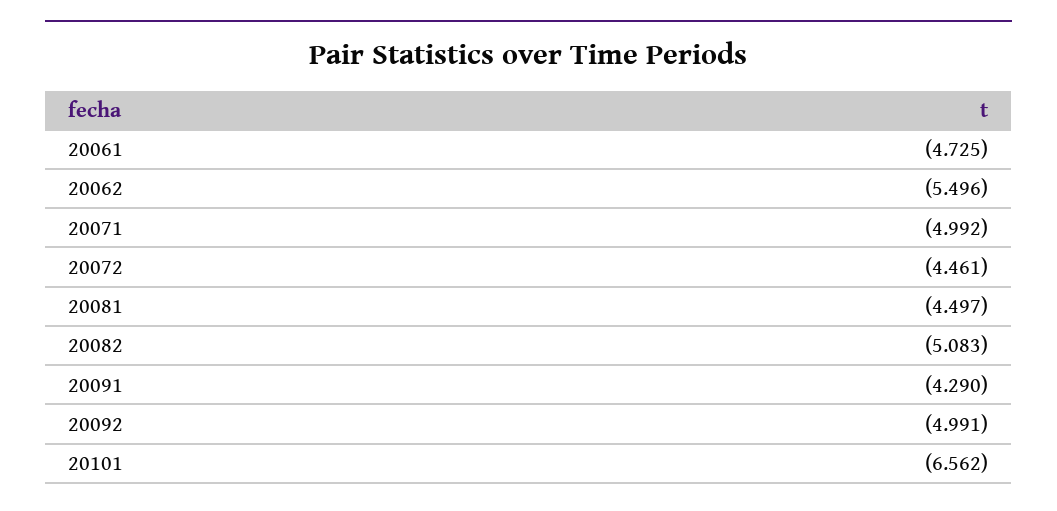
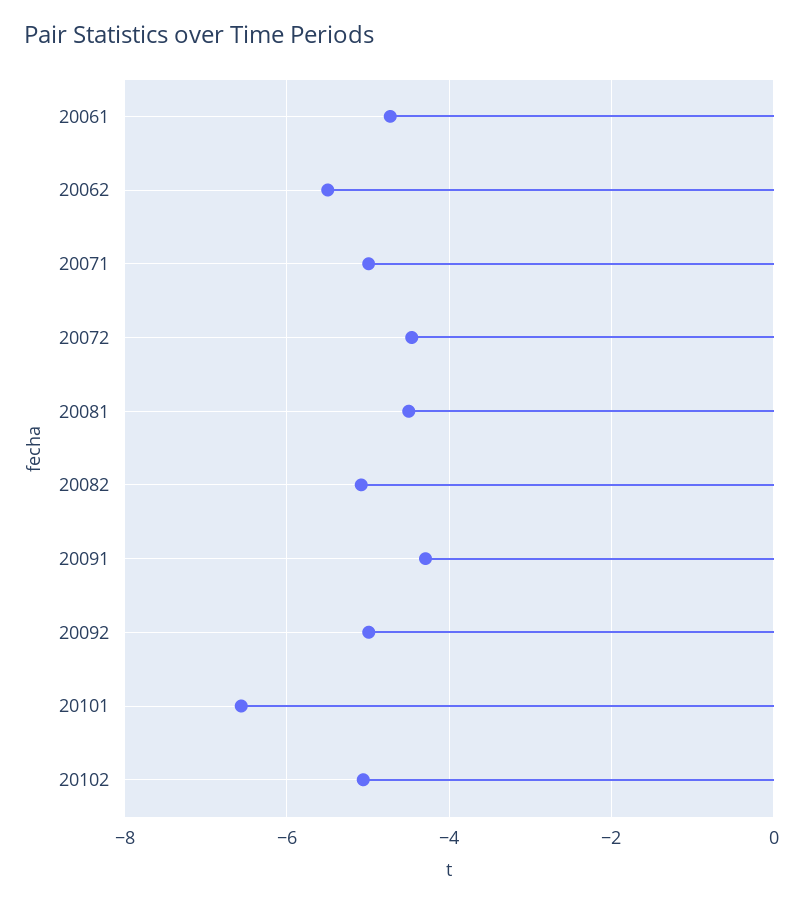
20102: none -> -5

